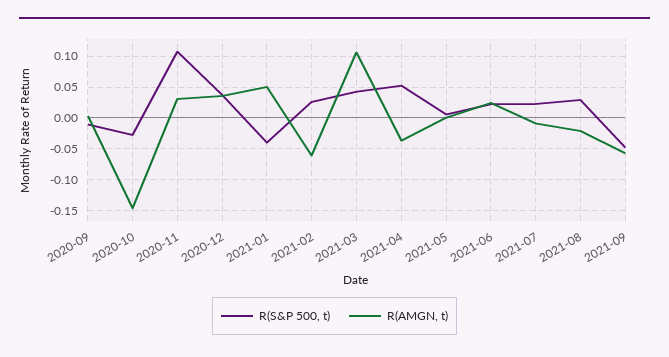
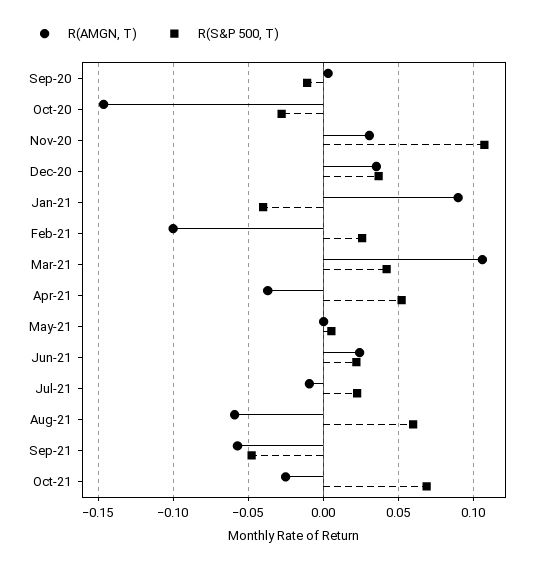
R(AMGN, t), 2021-01: 0.05 -> 0.09
R(AMGN, t), 2021-02: -0.06 -> -0.1
R(S&P 500, t), 2021-08: 0.03 -> 0.06
R(AMGN, t), 2021-08: -0.02 -> -0.06
R(AMGN, t), Oct-21: none -> -0.025
R(S&P 500, t), Oct-21: none -> 0.07

